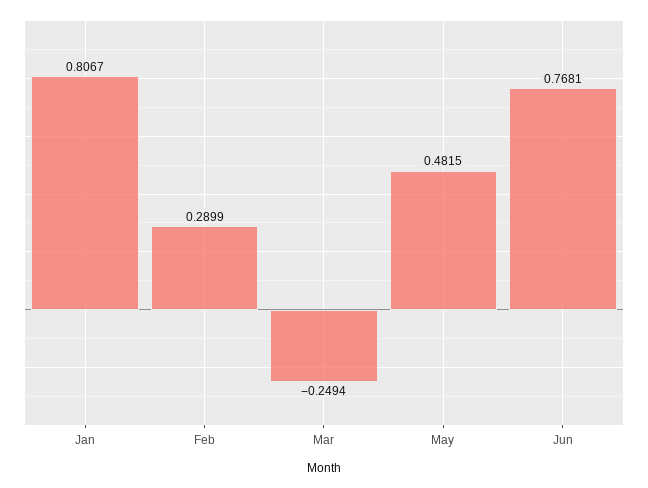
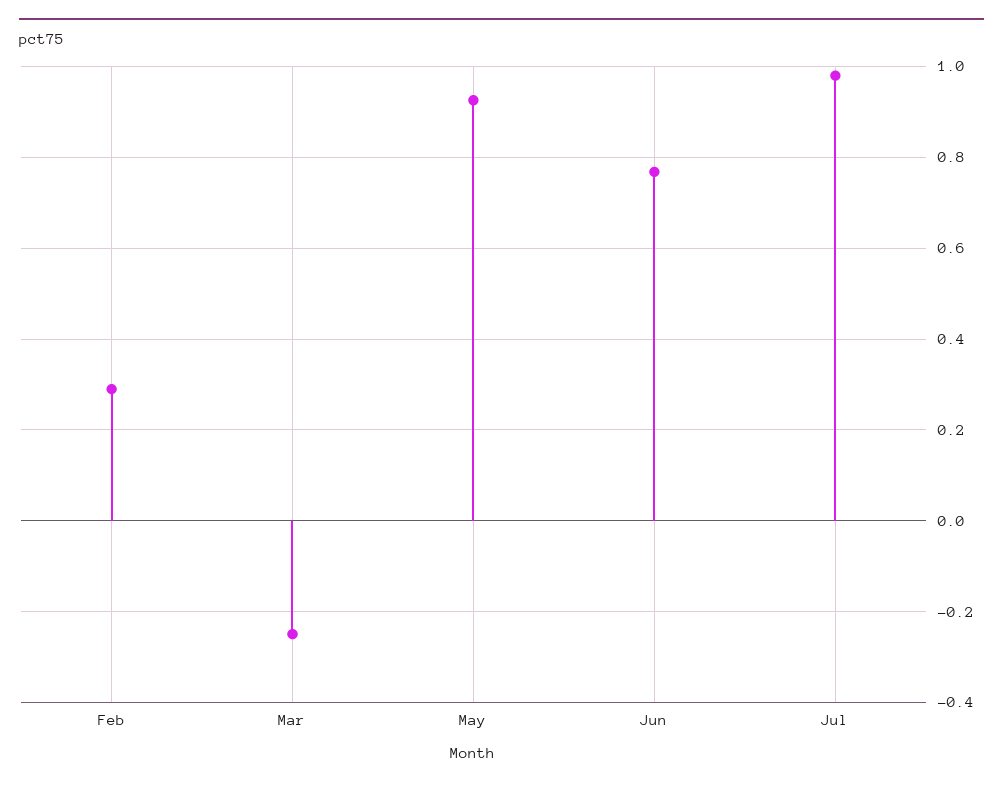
Jan: 0.8067 -> none
May: 0.4815 -> 0.92
Jul: none -> 0.98

